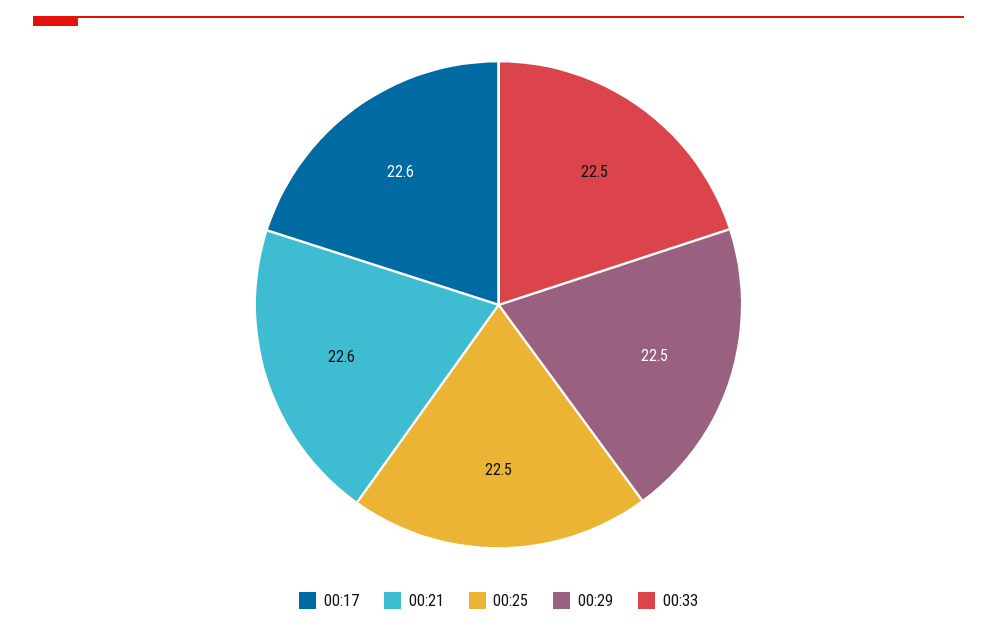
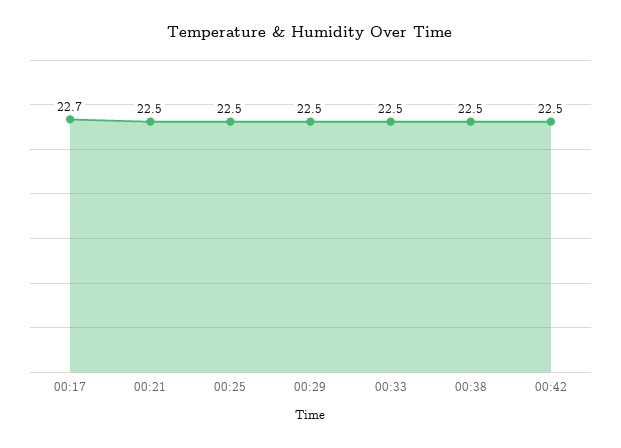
00:17: 22.6 -> 22.7
00:21: 22.6 -> 22.5
00:38: none -> 22.5
00:42: none -> 22.5

